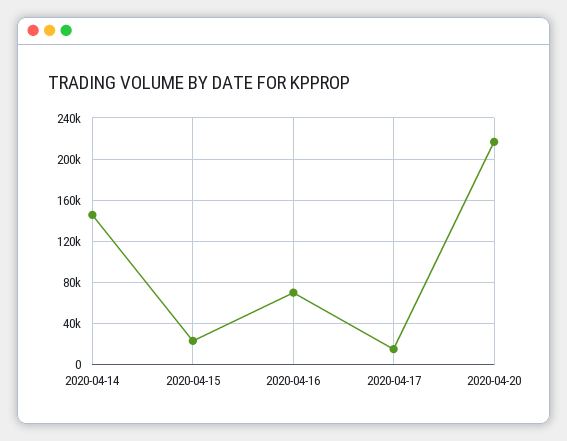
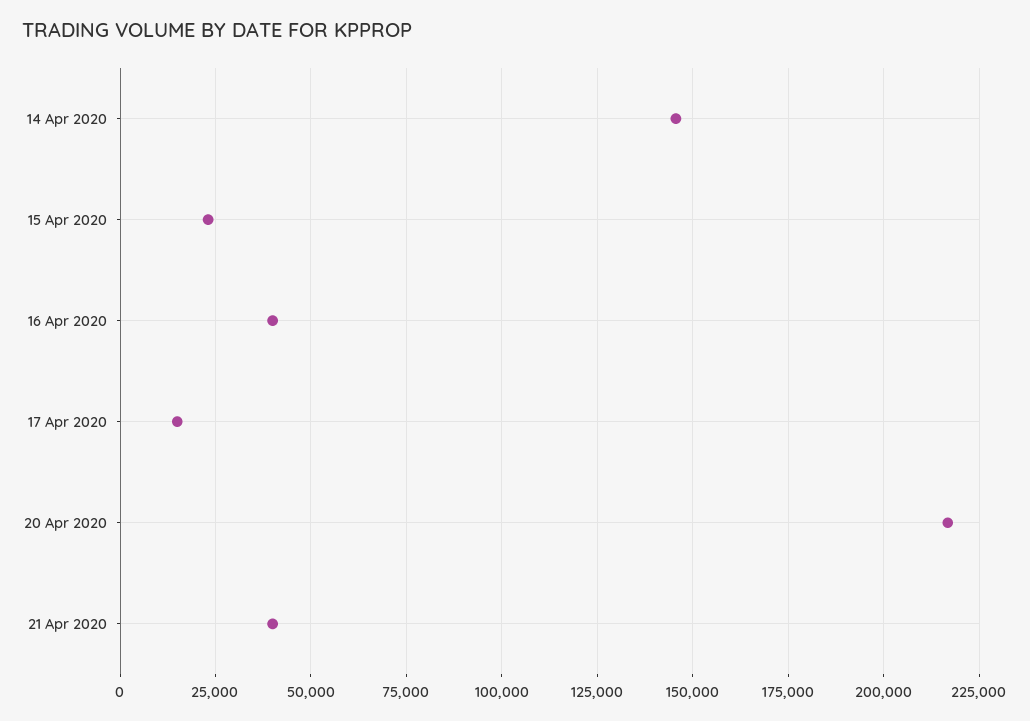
2020-04-16: 70000 -> 40000
21 Apr 2020: none -> 40000

